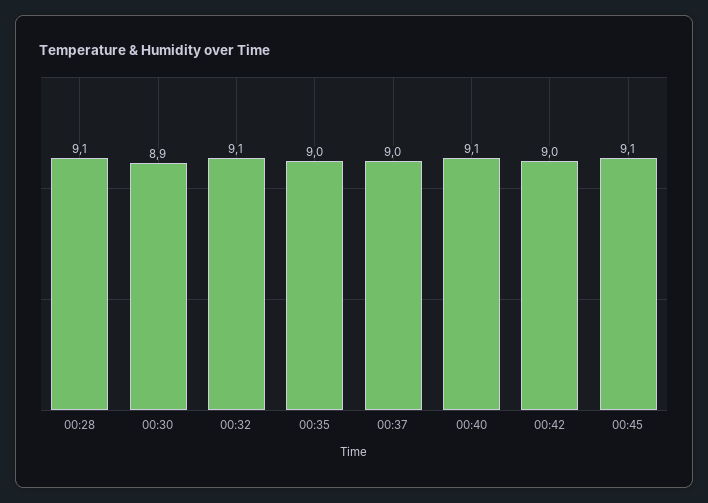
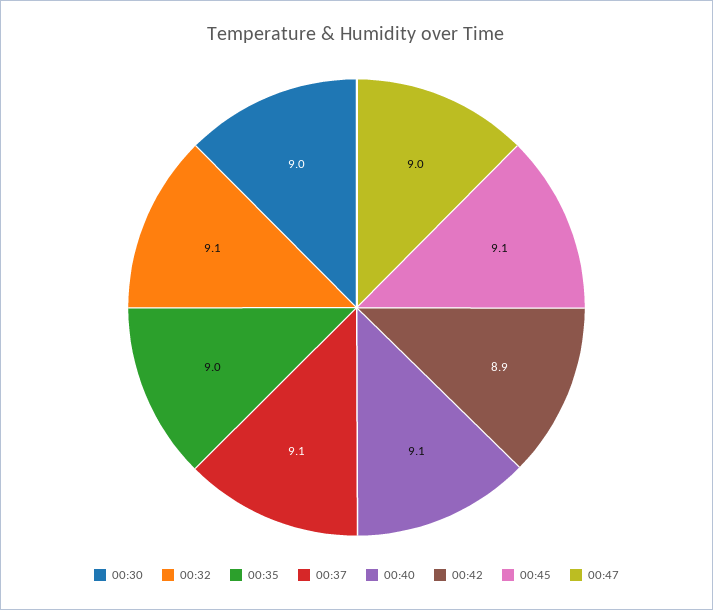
00:28: 9.1 -> none
00:30: 8.9 -> 9
00:37: 9 -> 9.1
00:42: 9 -> 8.9
00:47: none -> 9

